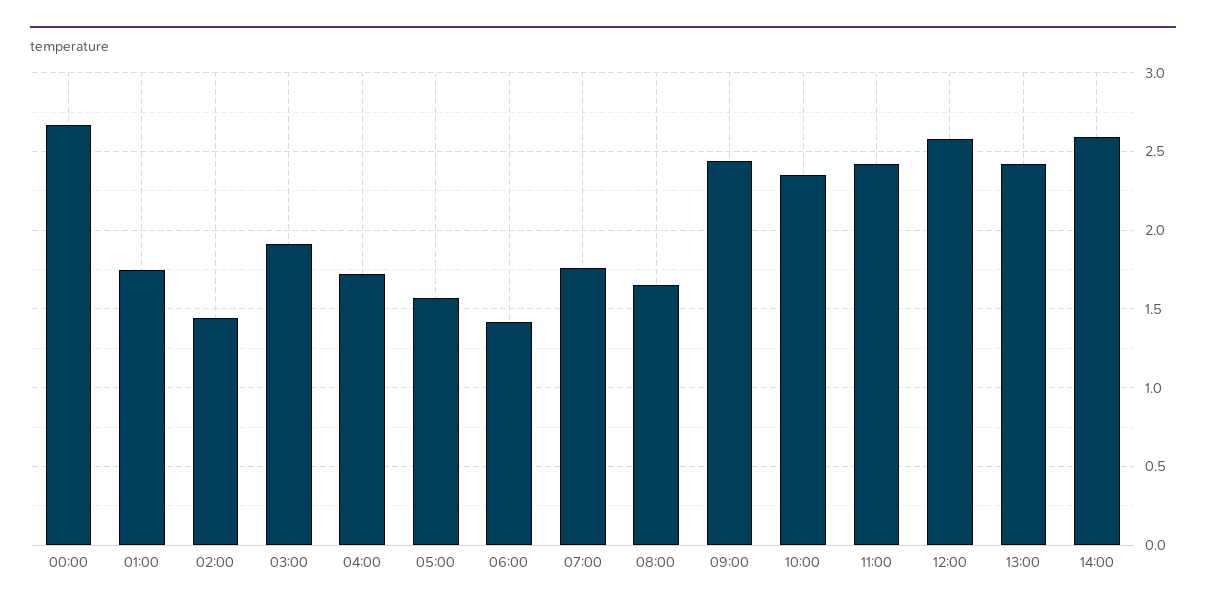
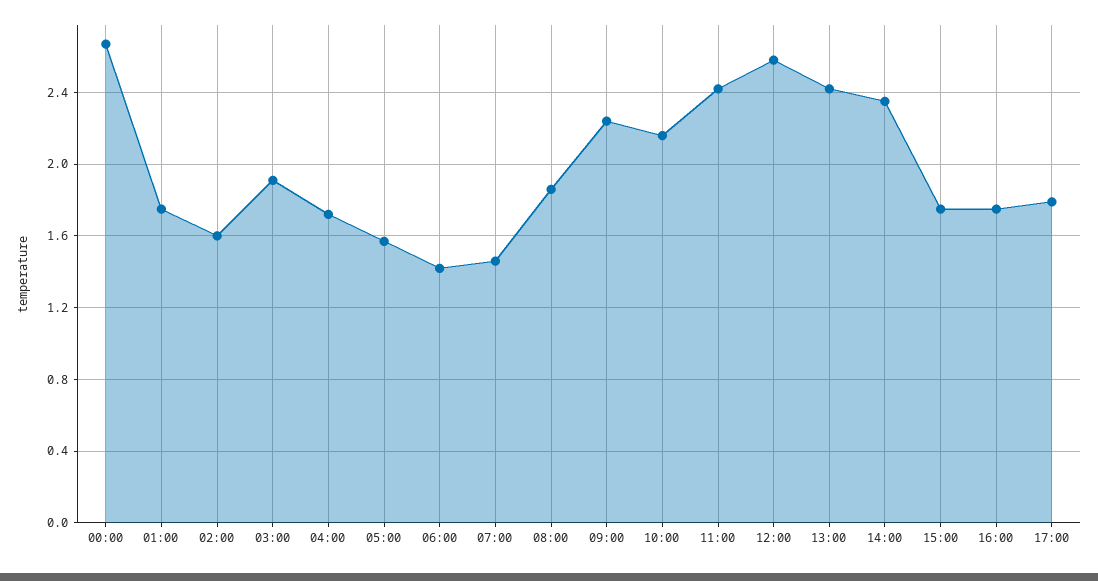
02:00: 1.45 -> 1.6
07:00: 1.75 -> 1.45
08:00: 1.65 -> 1.85
09:00: 2.45 -> 2.25
10:00: 2.35 -> 2.15
14:00: 2.6 -> 2.35
15:00: none -> 1.75
16:00: none -> 1.75
17:00: none -> 1.8

